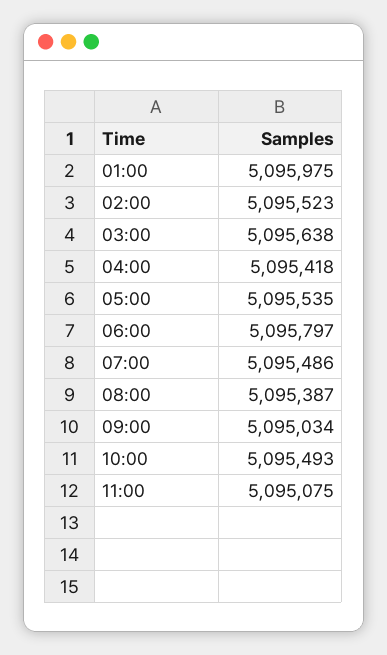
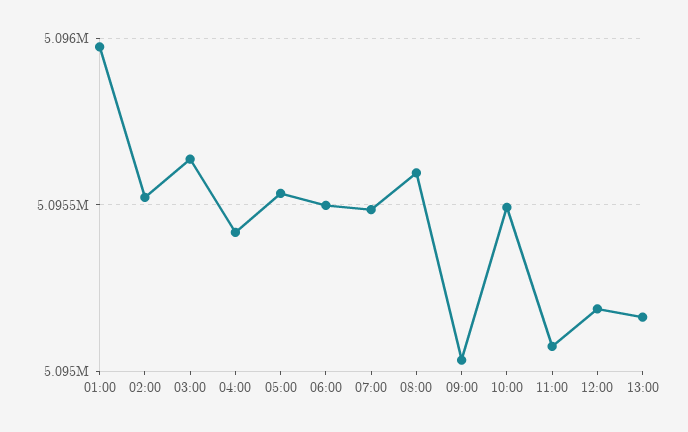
06:00: 5095797 -> 5095500
08:00: 5095387 -> 5095600
12:00: none -> 5095200
13:00: none -> 5095150

